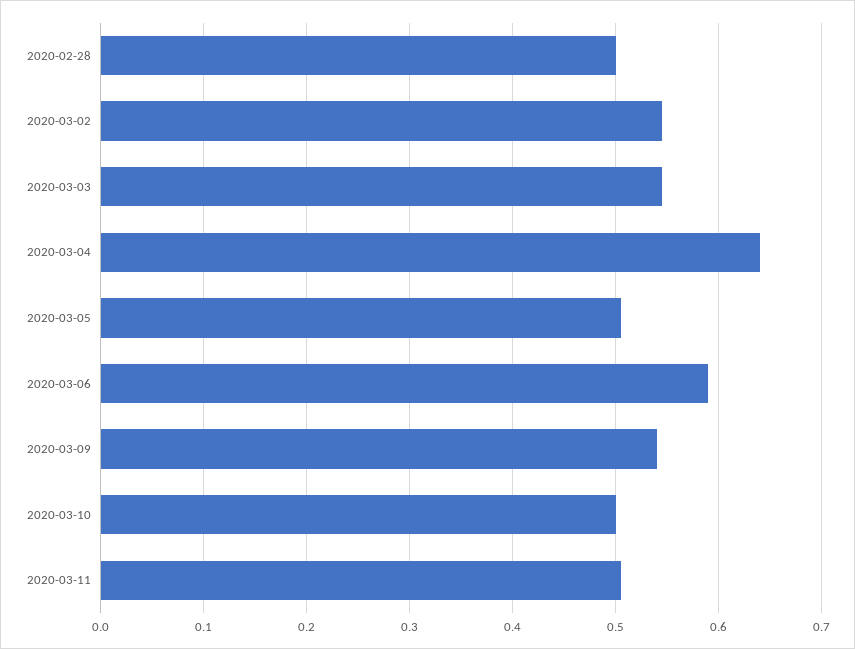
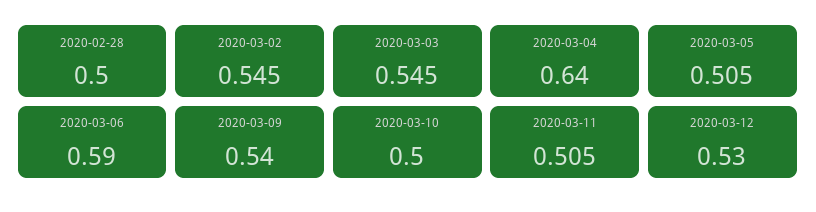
2020-03-12: none -> 0.53

